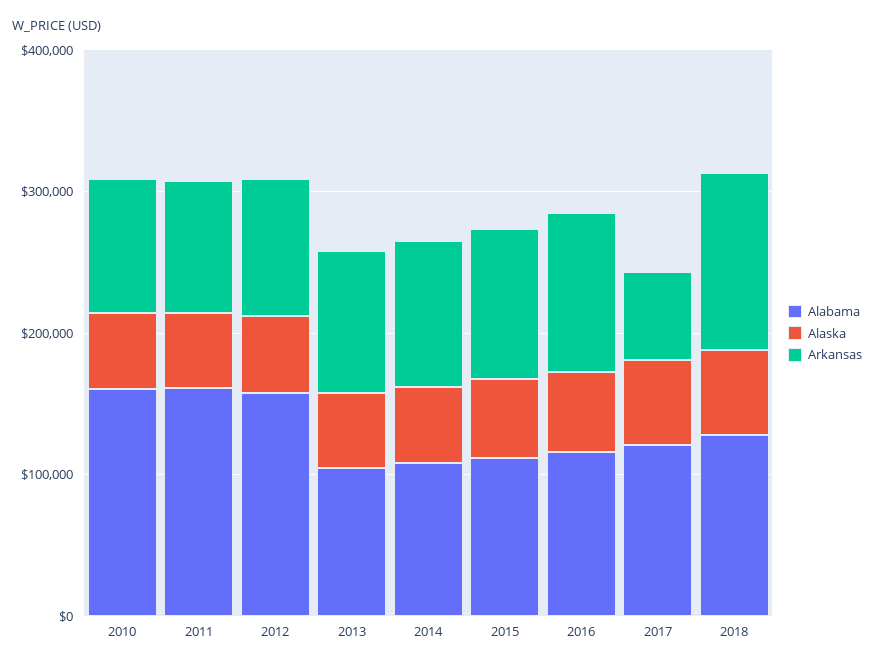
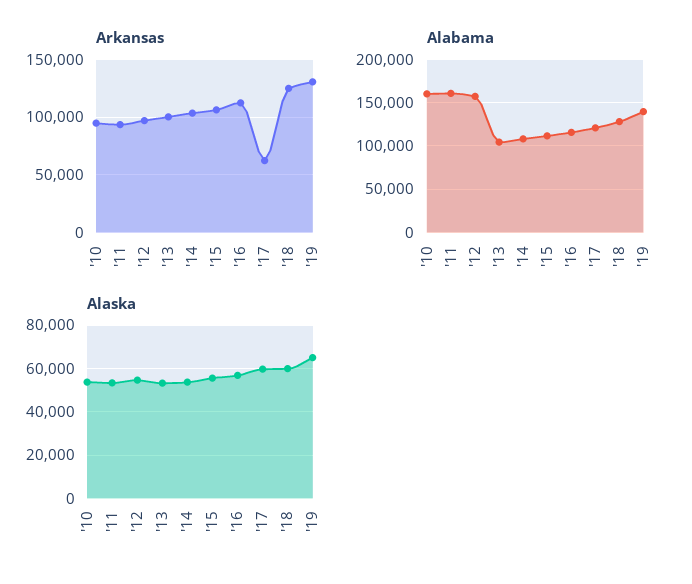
Arkansas, '19: none -> 130000
Alabama, '19: none -> 140000
Alaska, '19: none -> 65000

